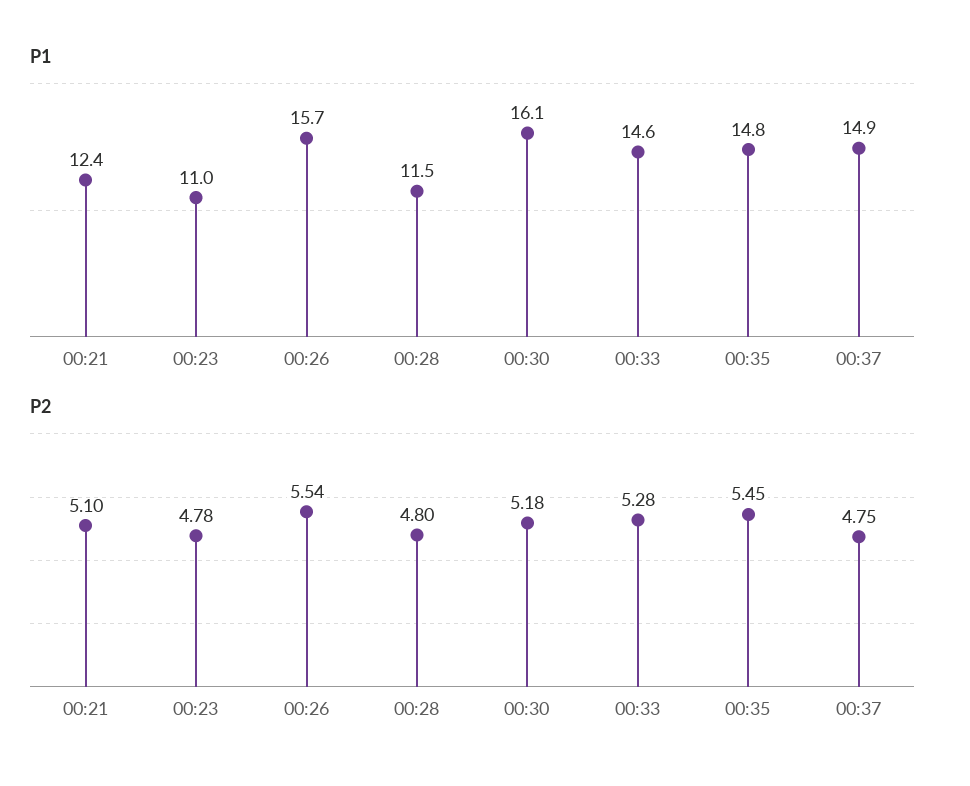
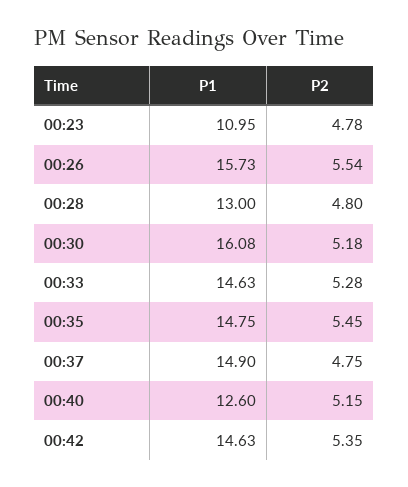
P1, 00:21: 12.4 -> none
P1, 00:28: 11.5 -> 13
P2, 00:21: 5.1 -> none
P1, 00:40: none -> 12.6
P2, 00:40: none -> 5.15
P1, 00:42: none -> 14.63
P2, 00:42: none -> 5.35

